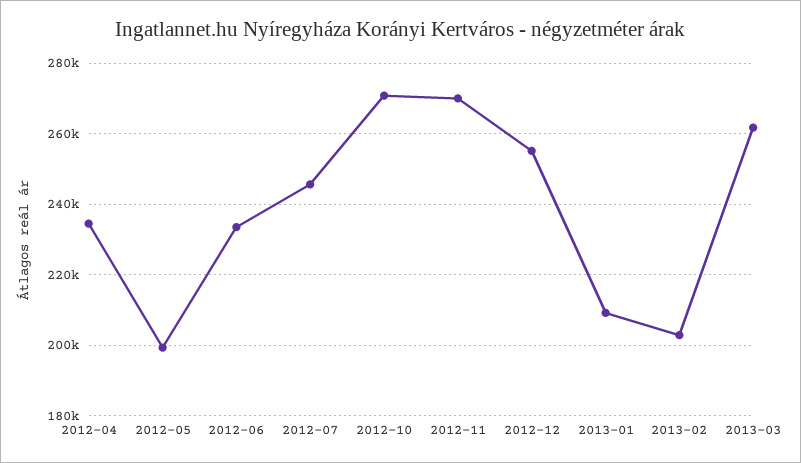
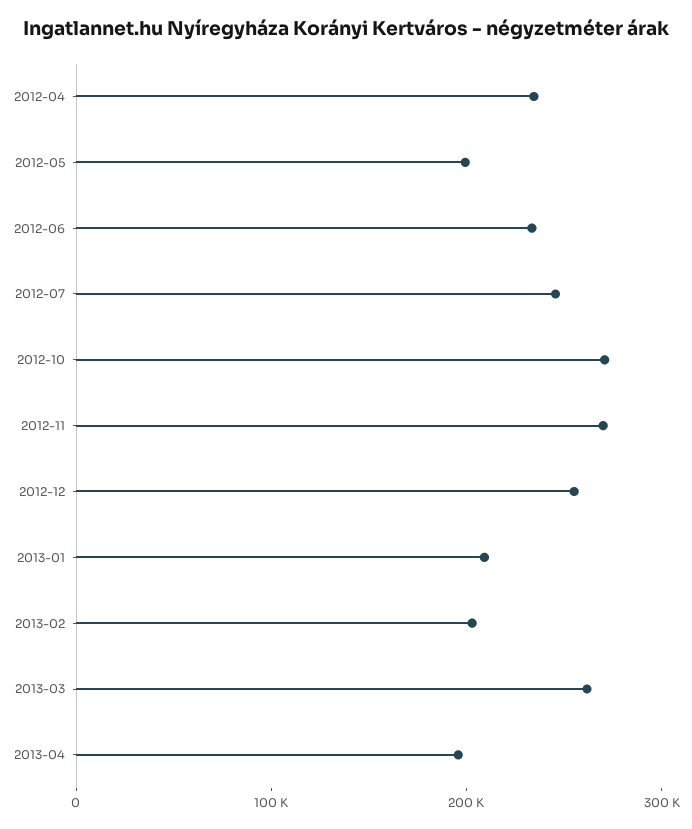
2013-04: none -> 200000

